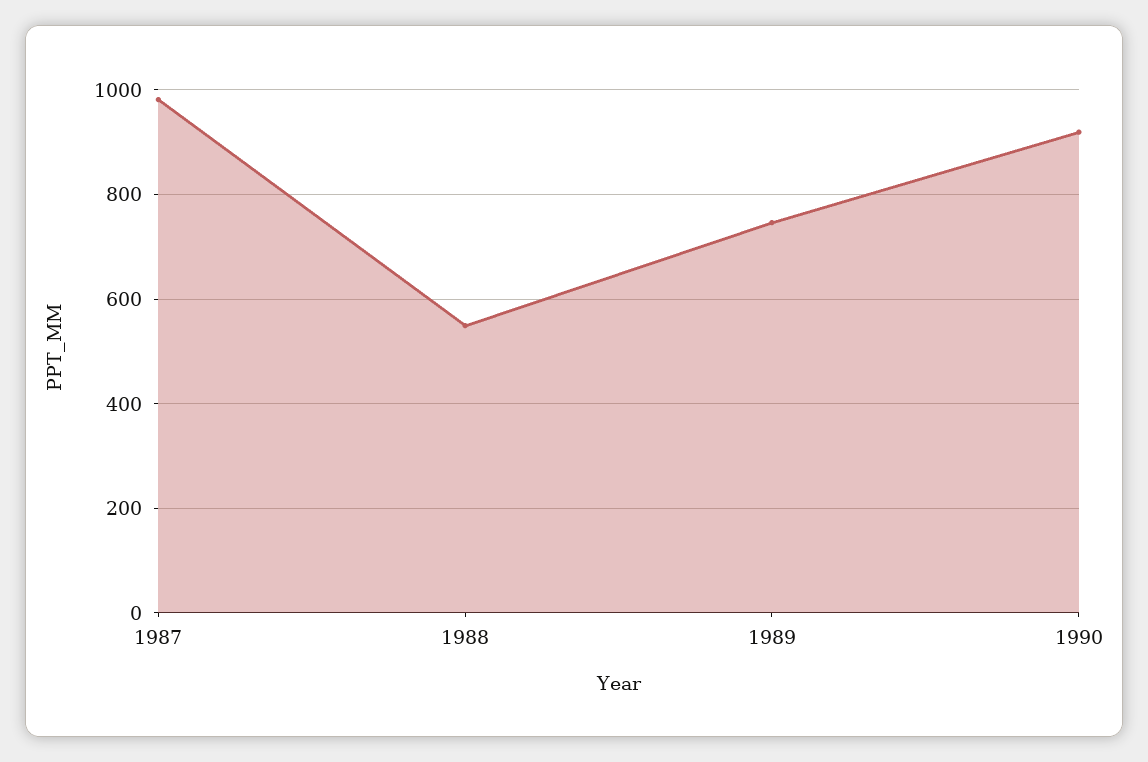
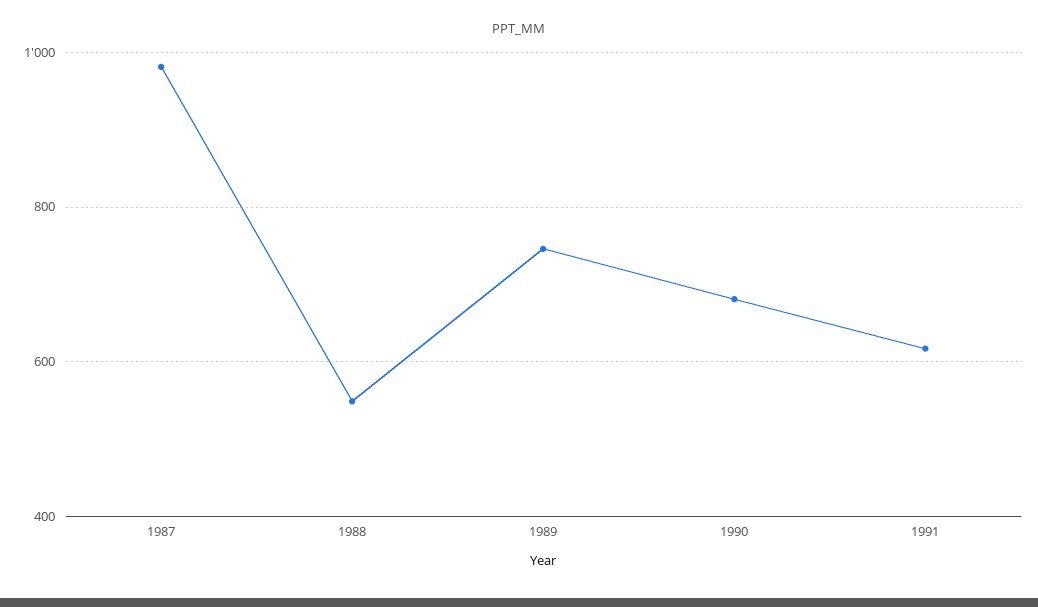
1990: 920 -> 680
1991: none -> 620

